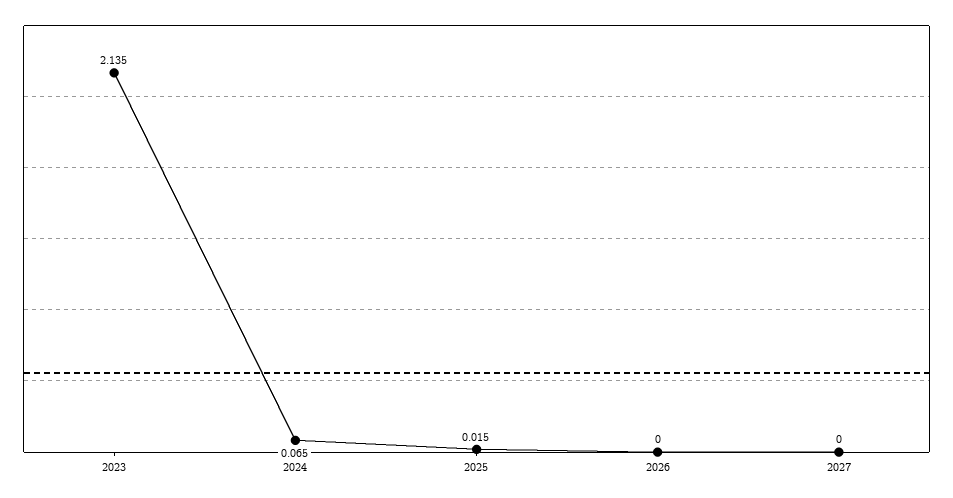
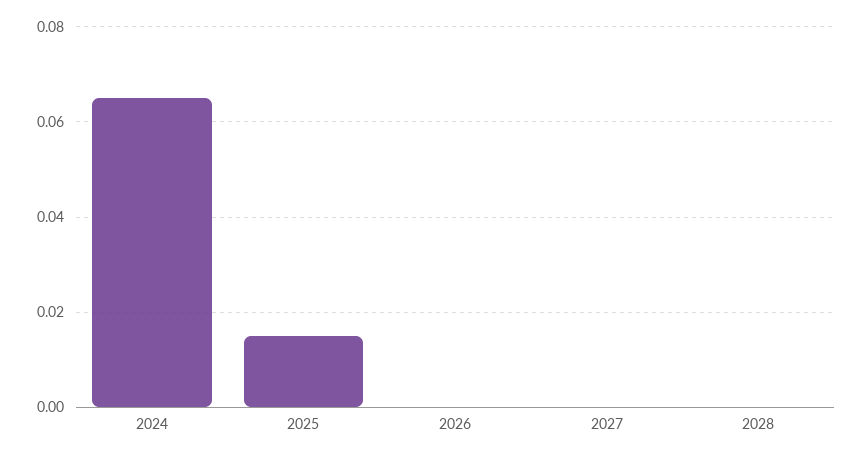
2023: 2.135 -> none
2028: none -> 0

